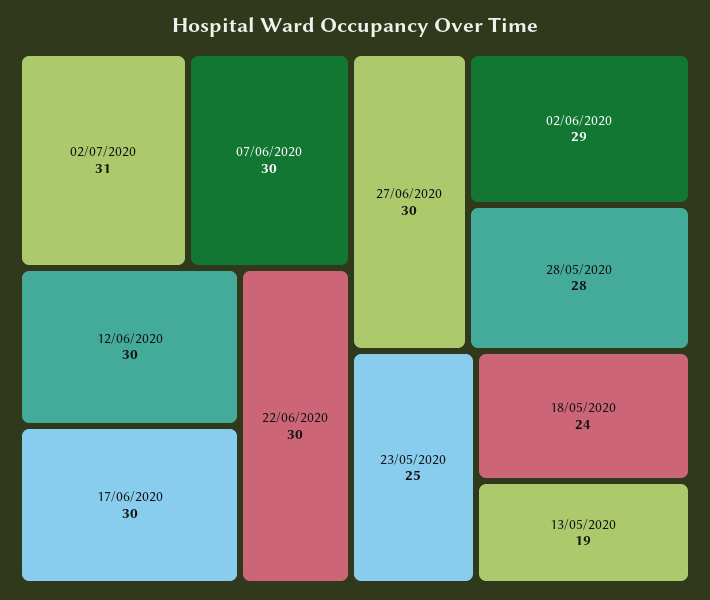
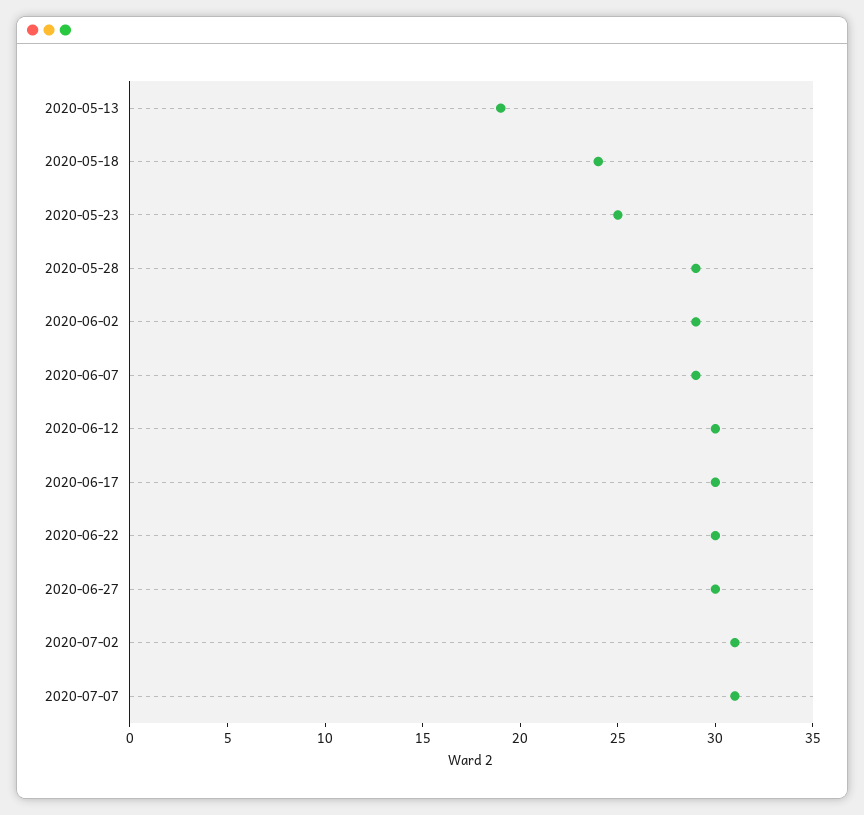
07/06/2020: 30 -> 29
28/05/2020: 28 -> 29
2020-07-07: none -> 31

